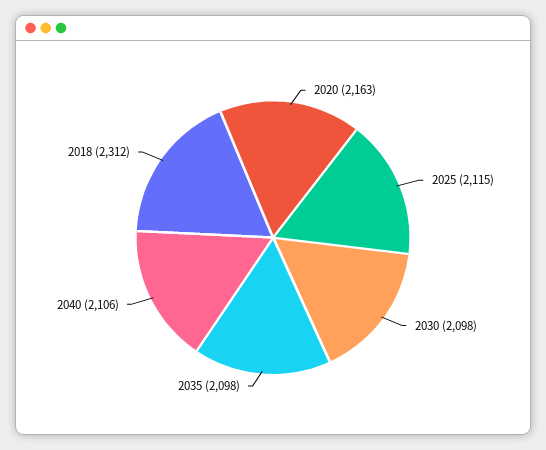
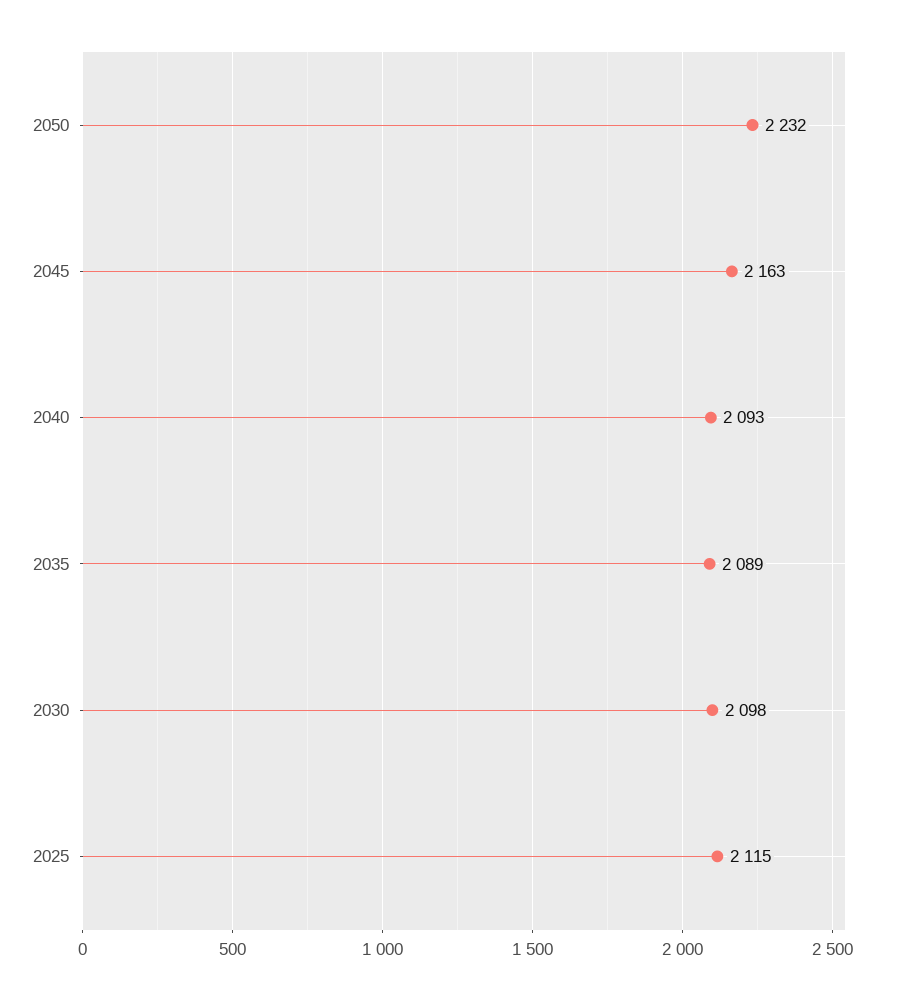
2020: 2163 -> none
2035: 2098 -> 2089
2040: 2106 -> 2093
2018: 2312 -> none
2050: none -> 2232
2045: none -> 2163

